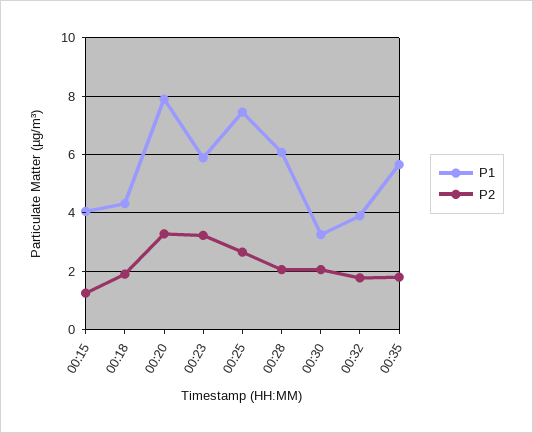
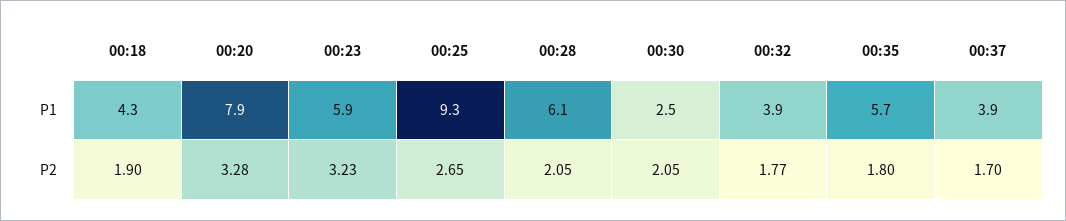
P1, 00:15: 4 -> none
P2, 00:15: 1.25 -> none
P1, 00:25: 7.5 -> 9.3
P1, 00:30: 3.25 -> 2.5
P1, 00:37: none -> 3.9
P2, 00:37: none -> 1.7

